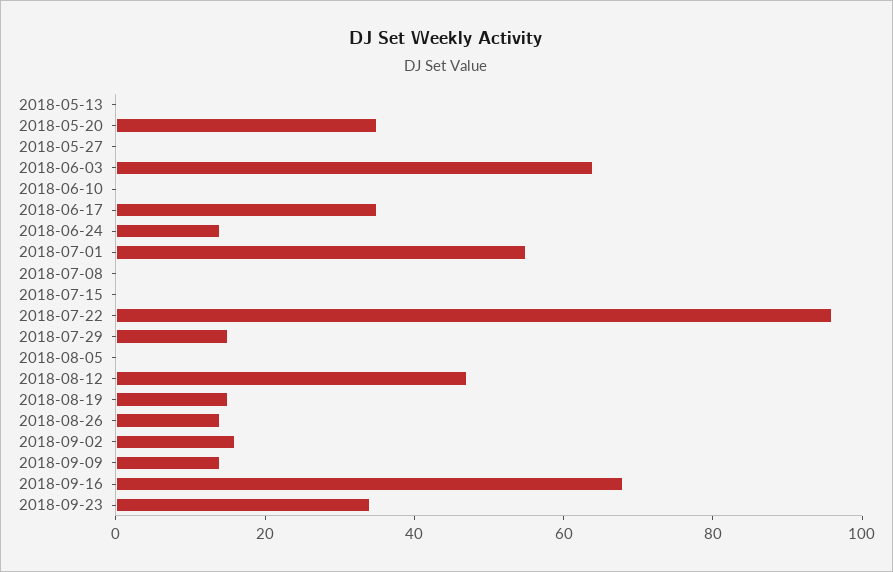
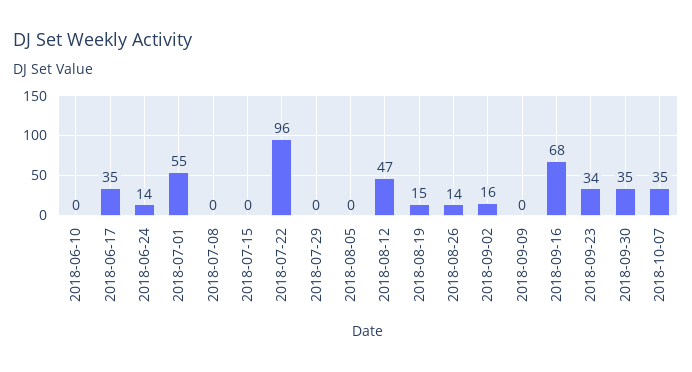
2018-05-13: 0 -> none
2018-05-20: 35 -> none
2018-05-27: 0 -> none
2018-06-03: 65 -> none
2018-07-29: 15 -> 0
2018-09-09: 15 -> 0
2018-09-30: none -> 35
2018-10-07: none -> 35

